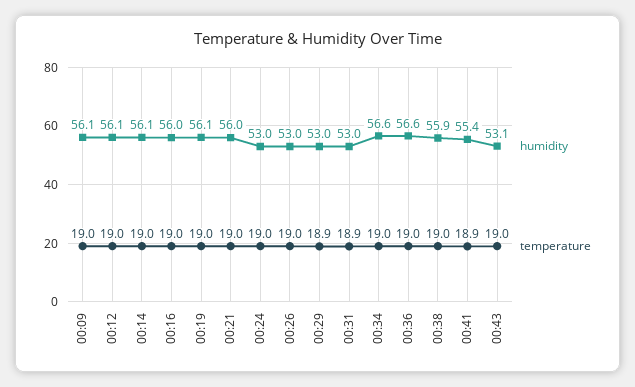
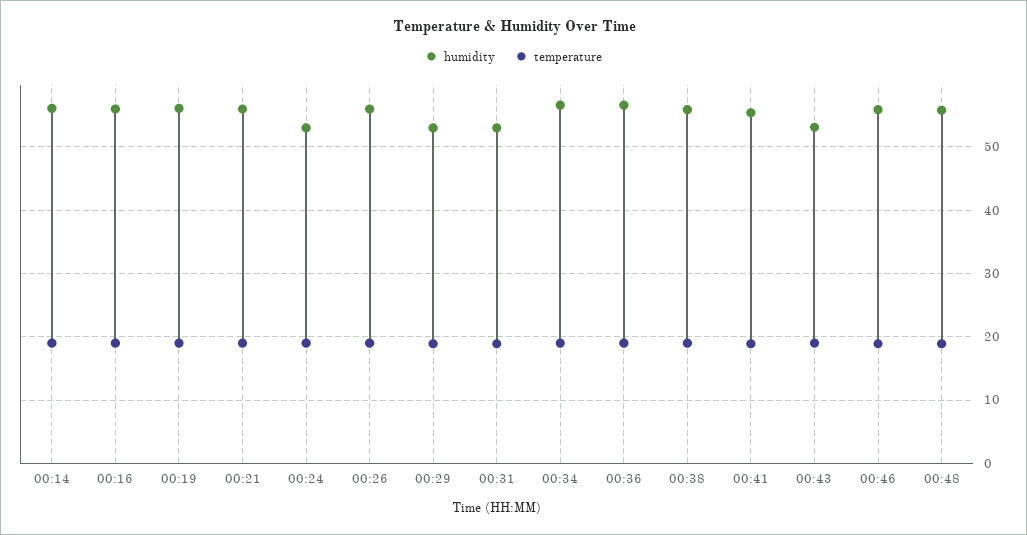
humidity, 00:09: 56.1 -> none
temperature, 00:09: 19 -> none
humidity, 00:12: 56.1 -> none
temperature, 00:12: 19 -> none
humidity, 00:26: 53 -> 56
humidity, 00:46: none -> 56
temperature, 00:46: none -> 19
humidity, 00:48: none -> 56
temperature, 00:48: none -> 19

